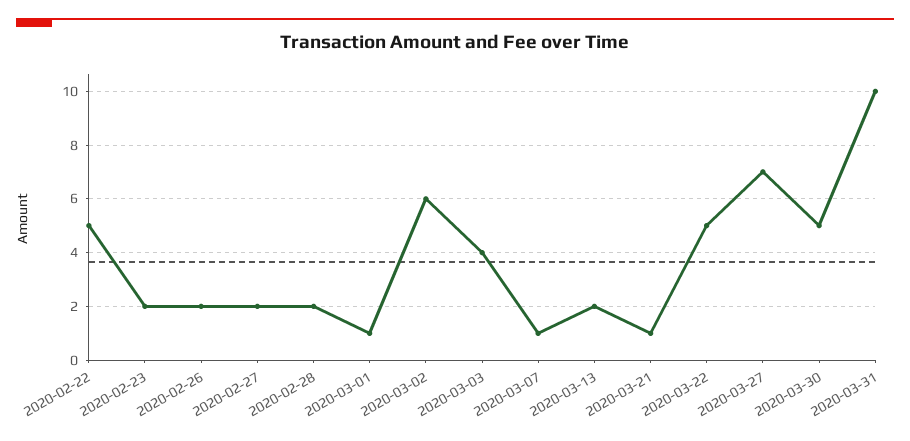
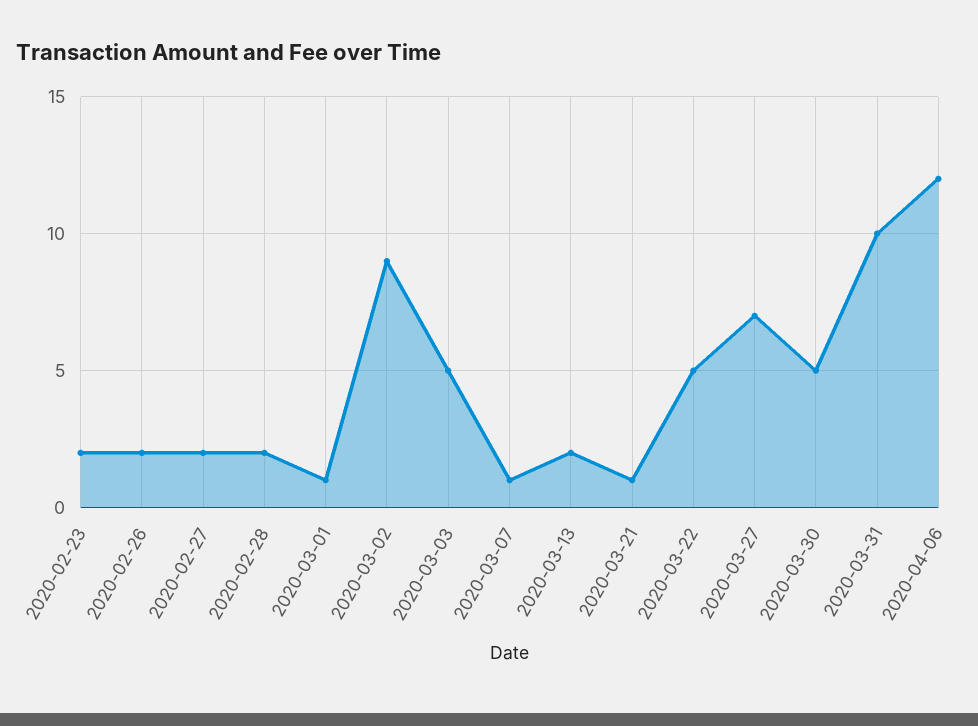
2020-02-22: 5 -> none
2020-03-02: 6 -> 9
2020-03-03: 4 -> 5
2020-04-06: none -> 12

